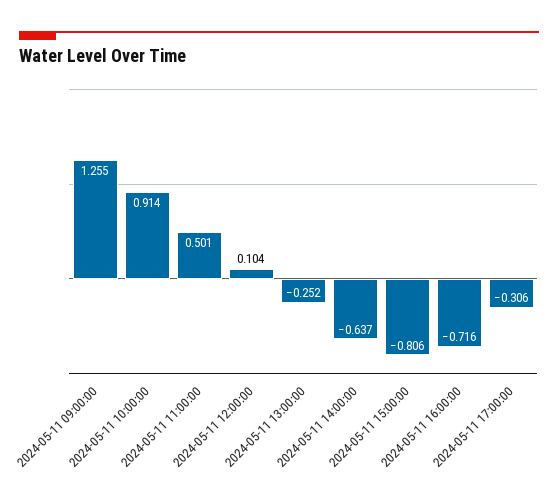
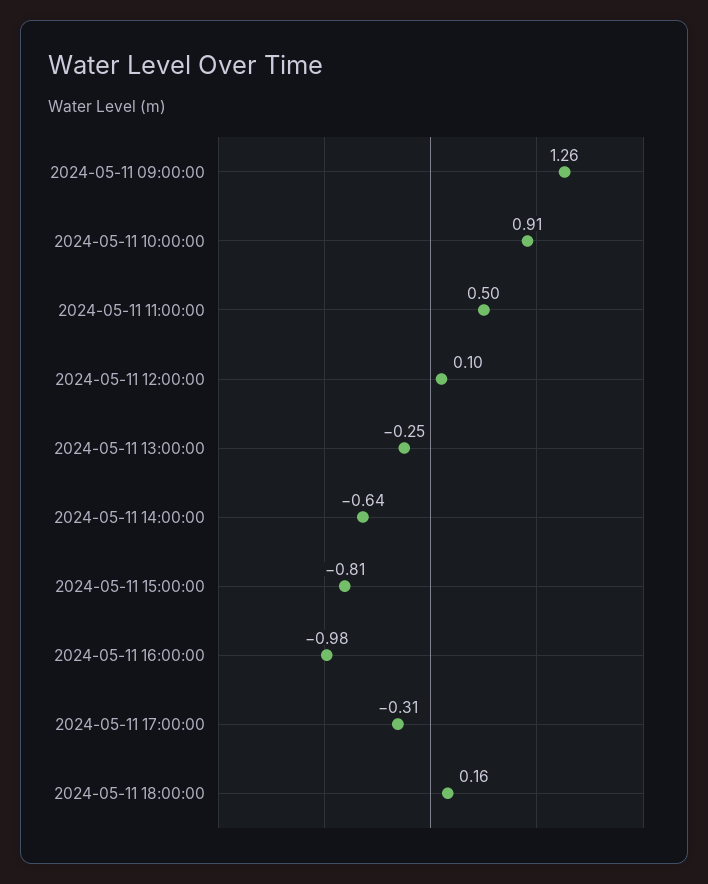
2024-05-11 16:00:00: -0.716 -> -0.98
2024-05-11 18:00:00: none -> 0.16

